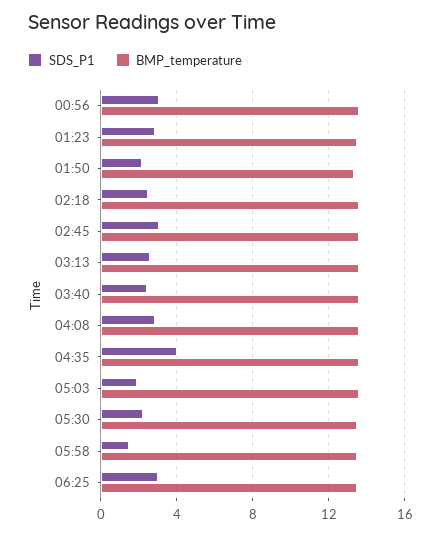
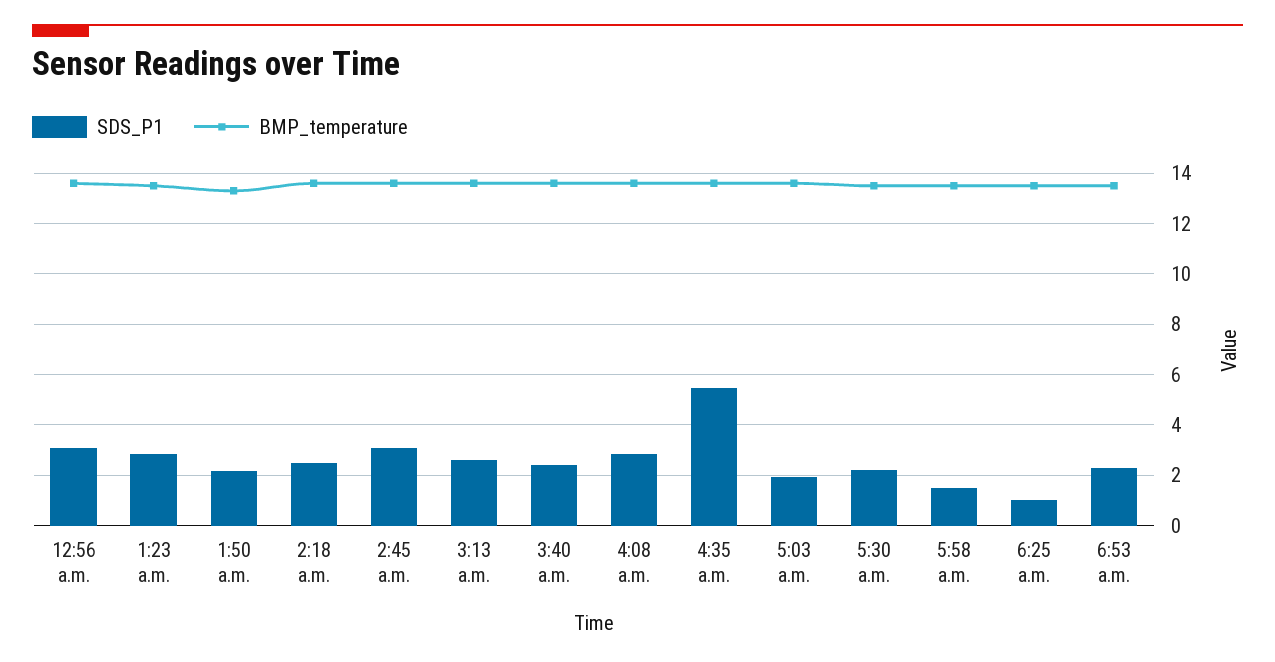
SDS_P1, 04:35: 4 -> 5.5
SDS_P1, 06:25: 3 -> 1
SDS_P1, 6:53 a.m.: none -> 2.25
BMP_temperature, 6:53 a.m.: none -> 13.5

